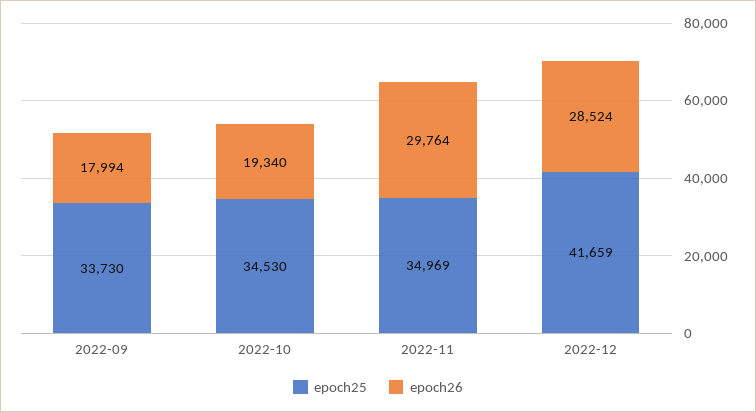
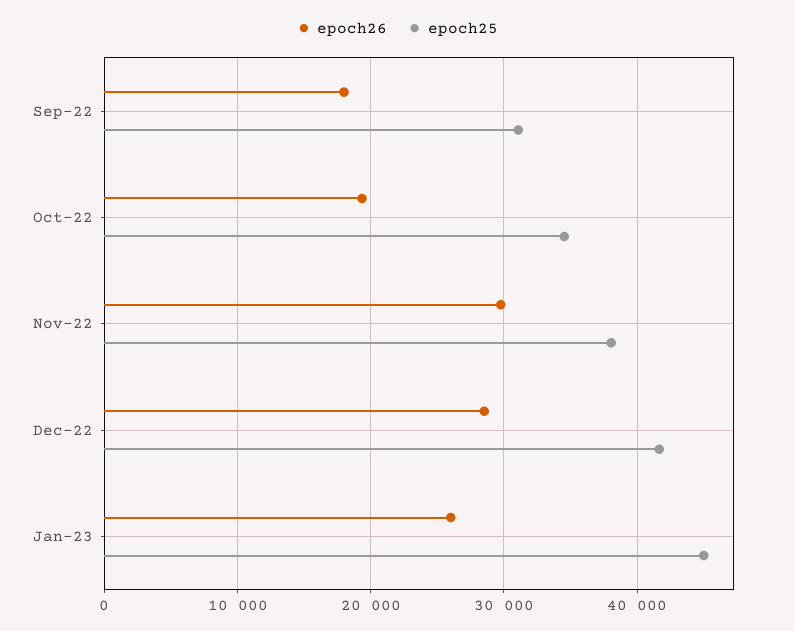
epoch25, 2022-09: 33730 -> 31000
epoch25, 2022-11: 34969 -> 38000
epoch26, Jan-23: none -> 26000
epoch25, Jan-23: none -> 45000

